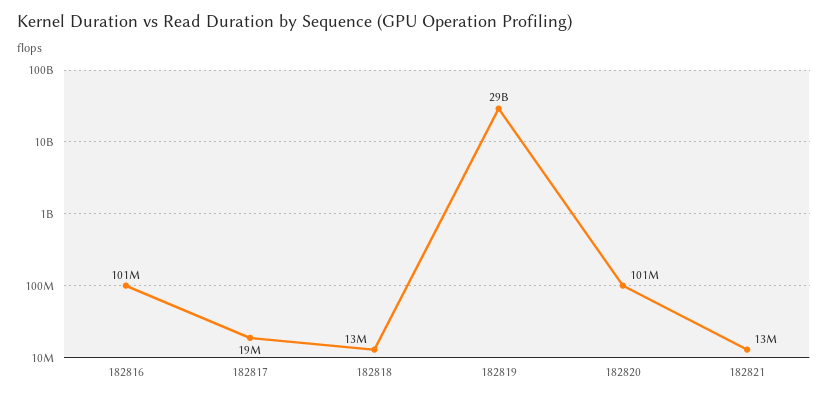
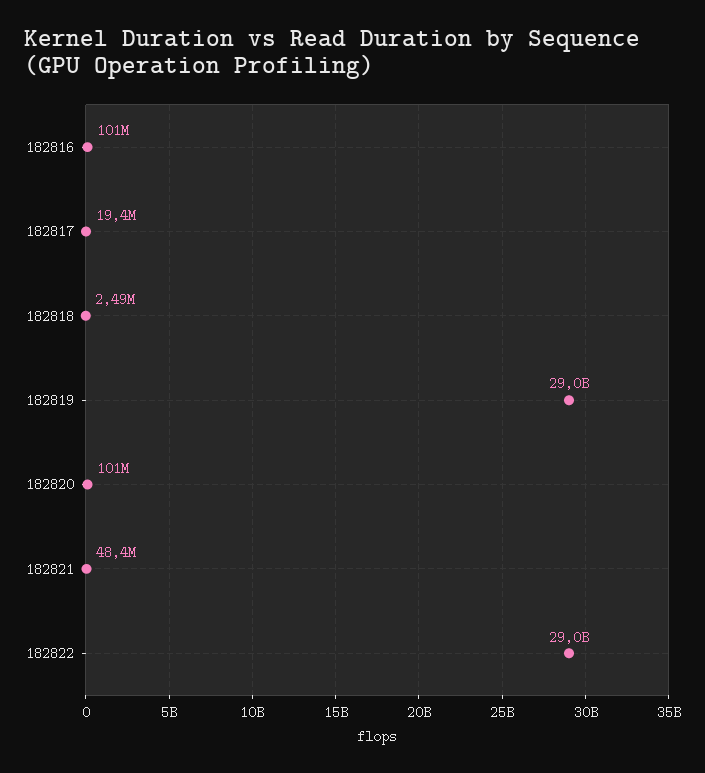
182818: 13000000 -> 2490000
182821: 13000000 -> 48400000
182822: none -> 29000000000

